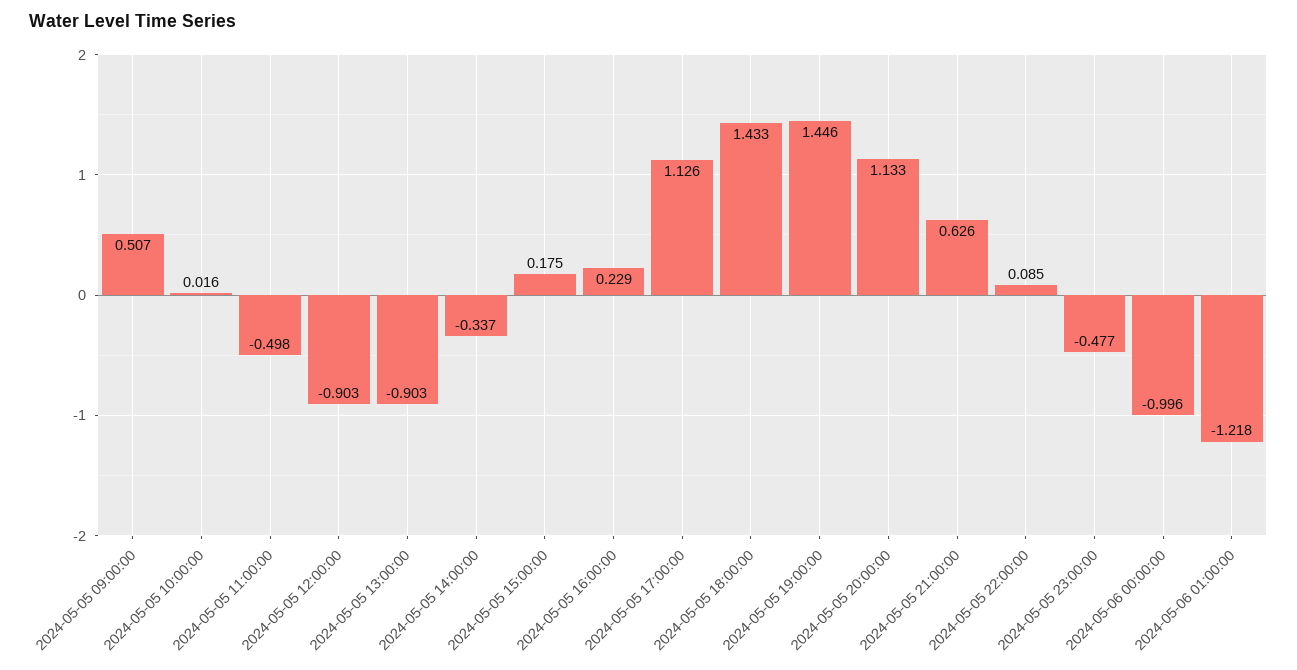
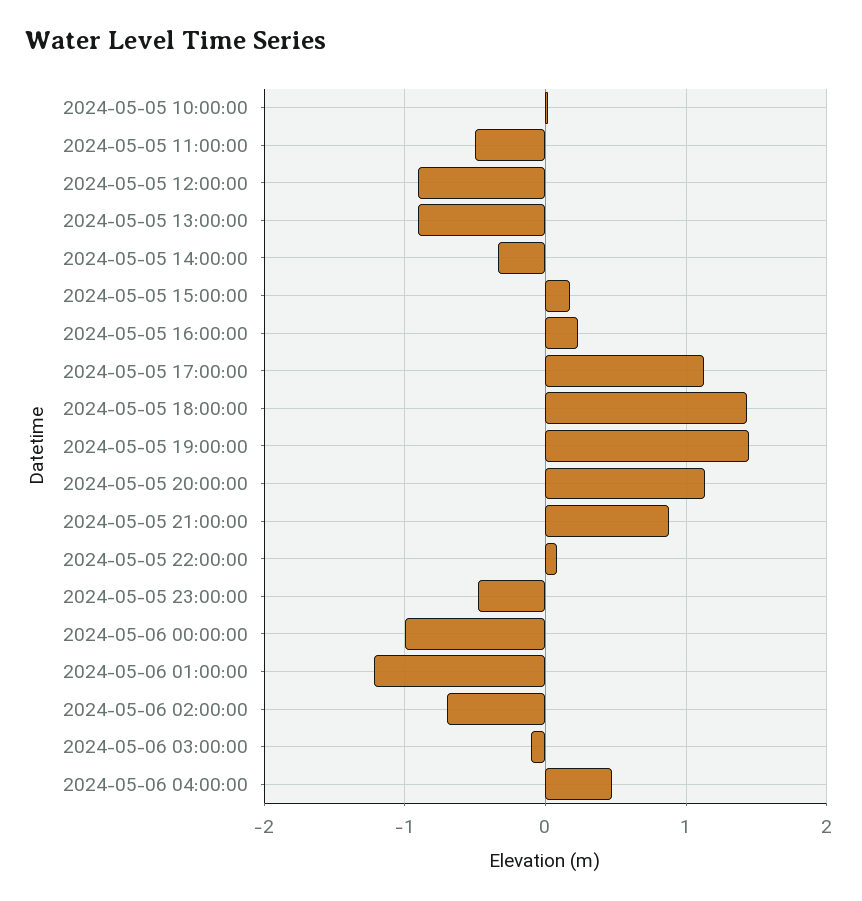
2024-05-05 09:00:00: 0.507 -> none
2024-05-05 21:00:00: 0.626 -> 0.9
2024-05-06 02:00:00: none -> -0.7
2024-05-06 03:00:00: none -> -0.1
2024-05-06 04:00:00: none -> 0.5

